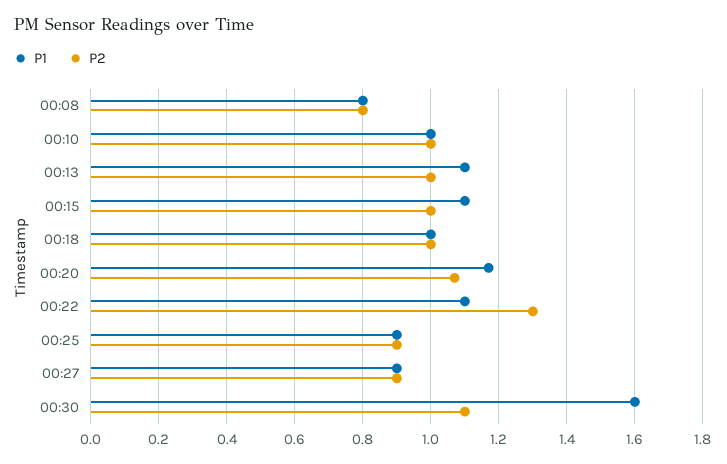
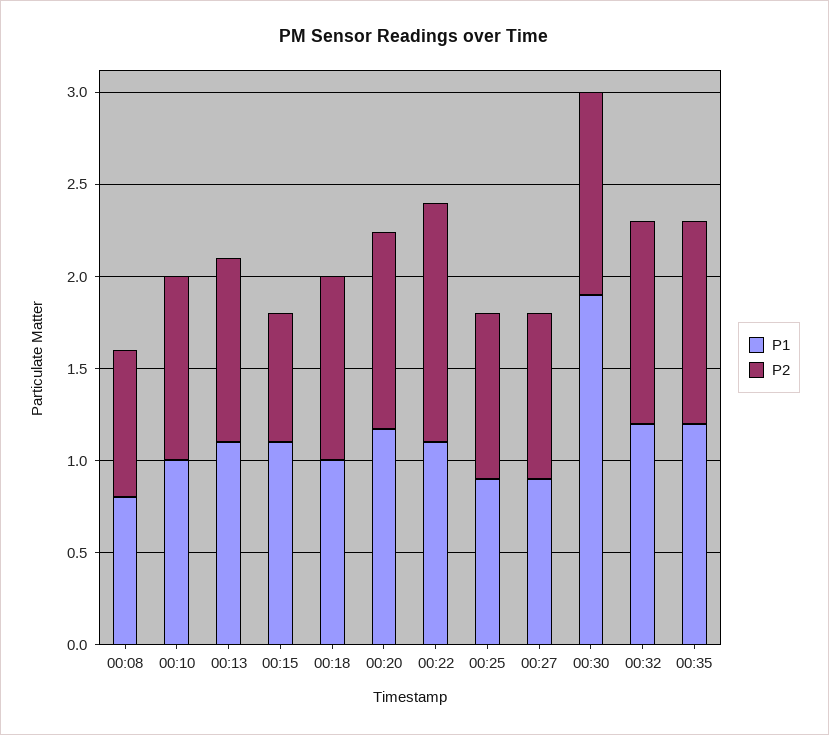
P2, 00:15: 1 -> 0.7
P1, 00:30: 1.6 -> 1.9
P1, 00:32: none -> 1.2
P2, 00:32: none -> 1.1
P1, 00:35: none -> 1.2
P2, 00:35: none -> 1.1

